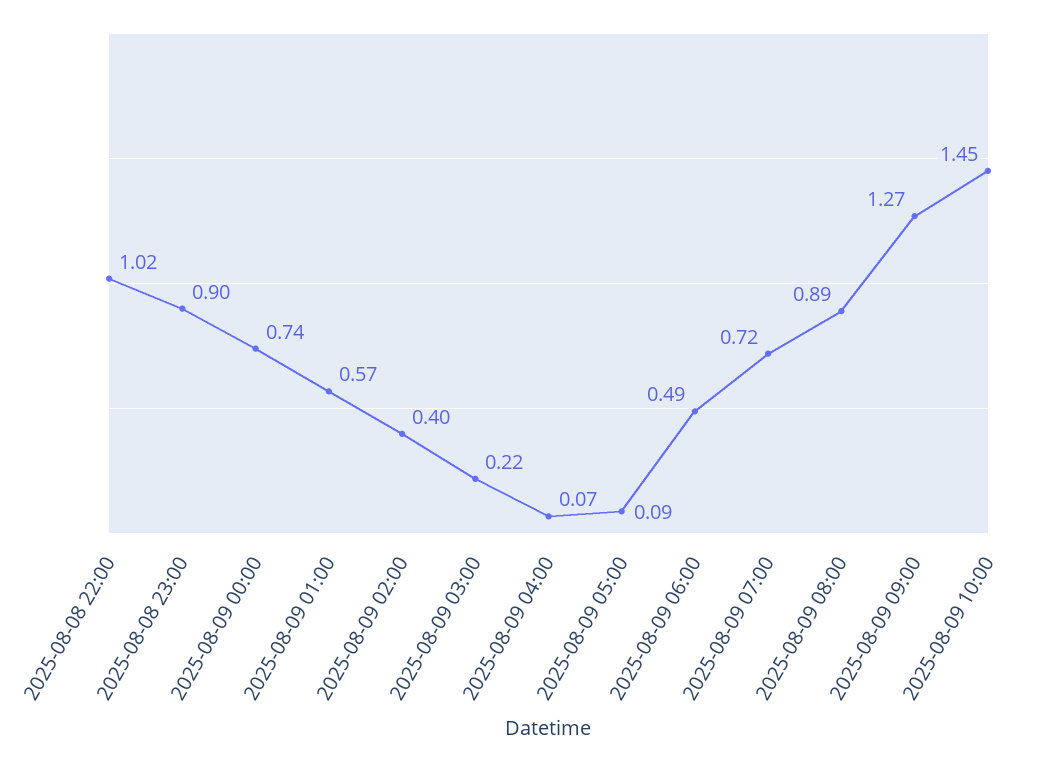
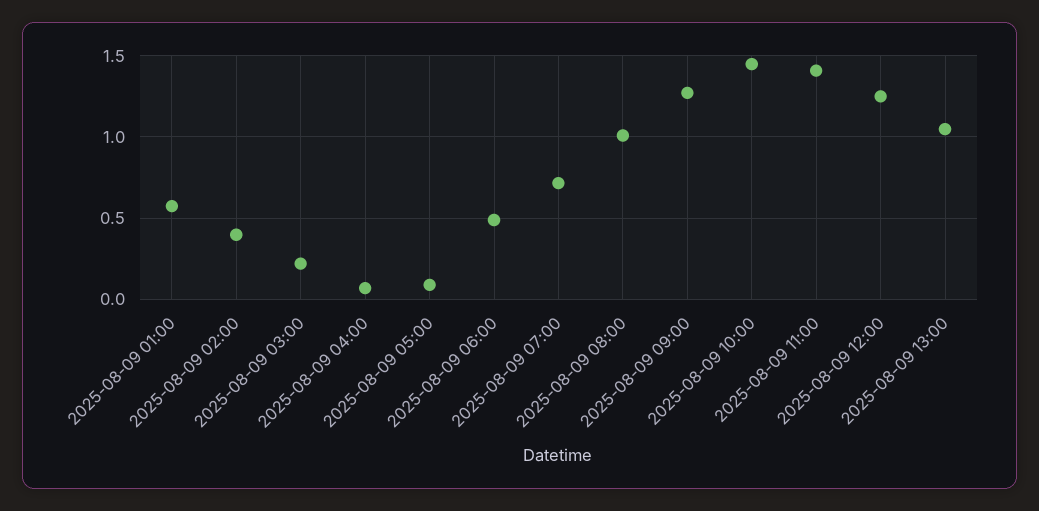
2025-08-08 22:00: 1.02 -> none
2025-08-08 23:00: 0.9 -> none
2025-08-09 00:00: 0.74 -> none
2025-08-09 08:00: 0.89 -> 1
2025-08-09 11:00: none -> 1.4
2025-08-09 12:00: none -> 1.25
2025-08-09 13:00: none -> 1.05

